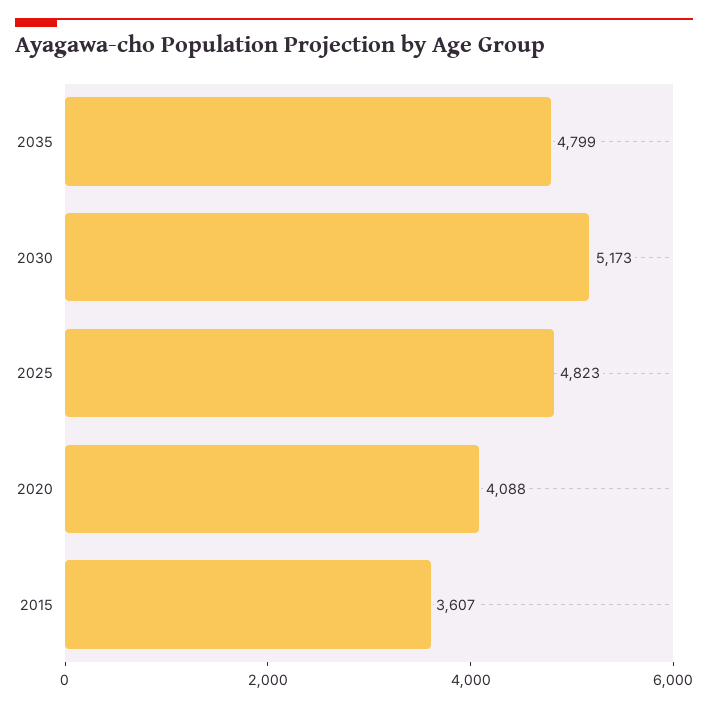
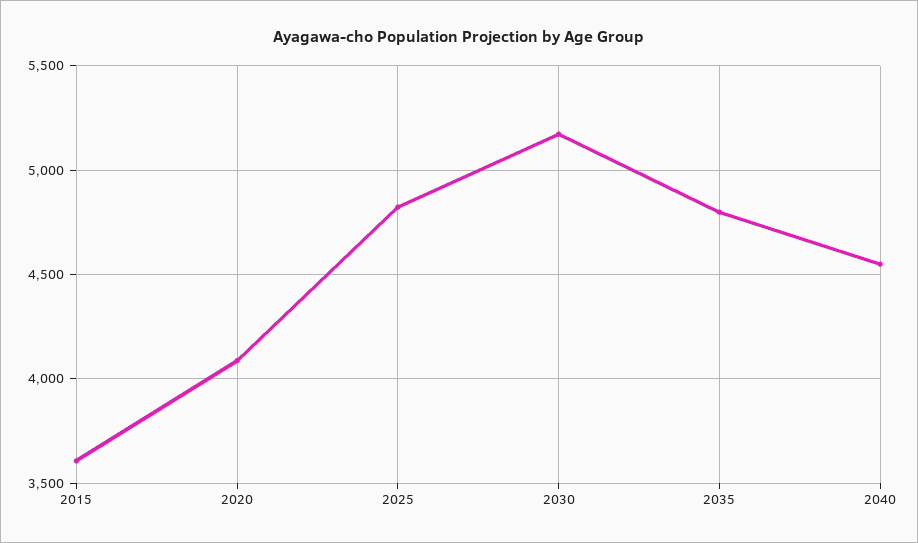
2040: none -> 4550

